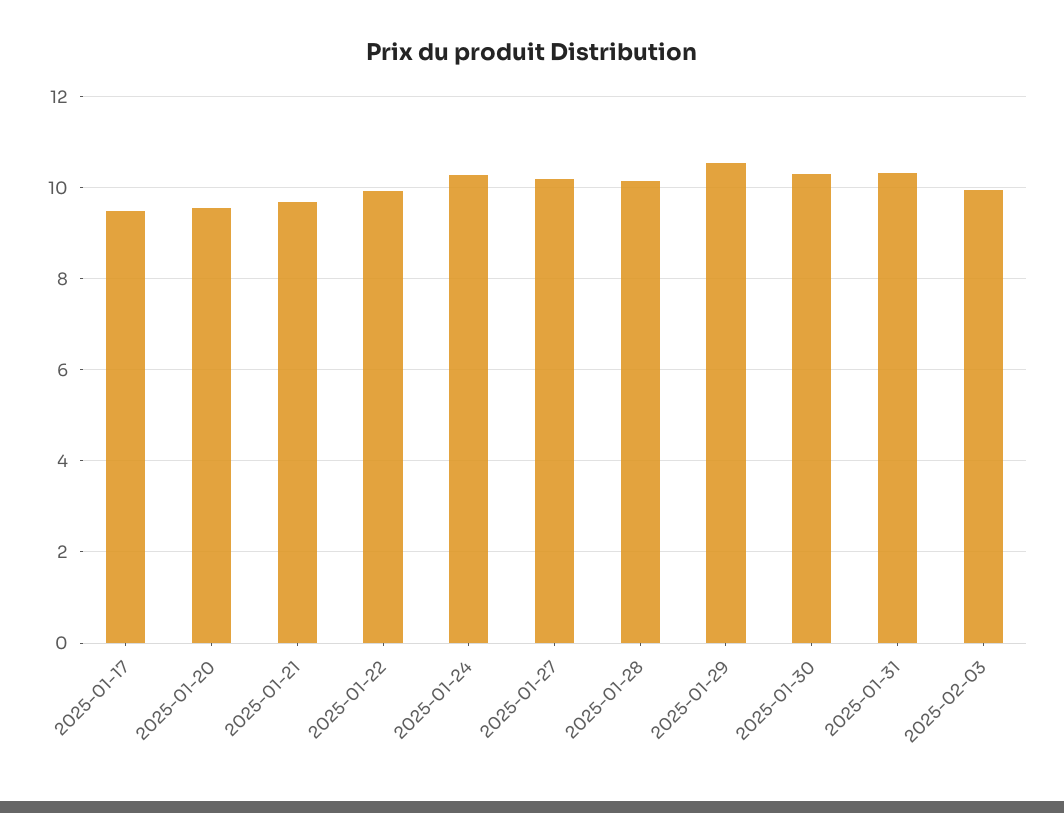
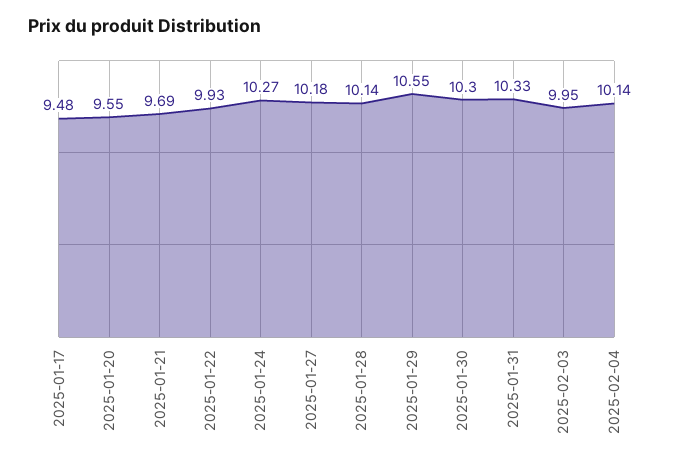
2025-02-04: none -> 10.14

